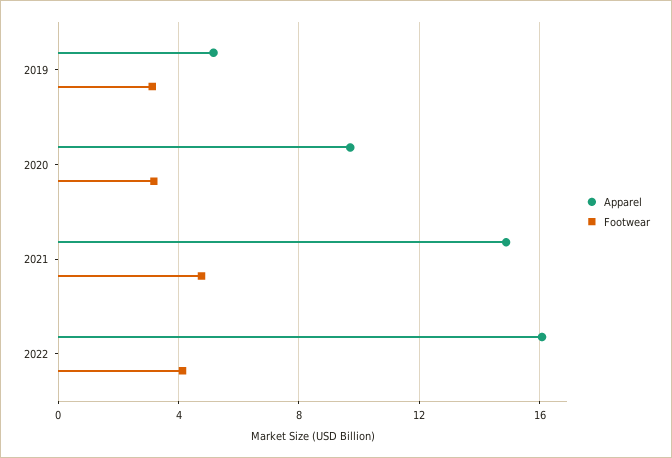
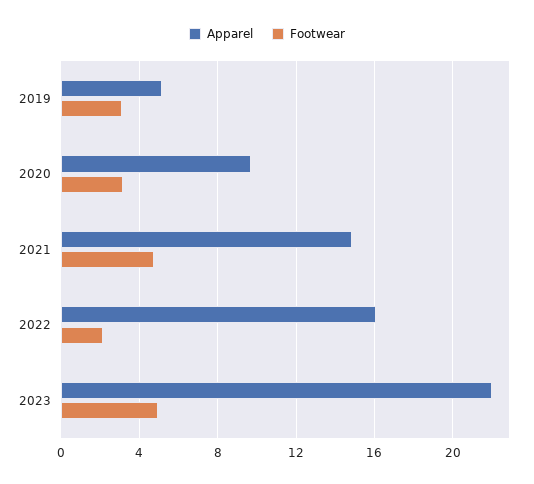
Footwear, 2022: 4 -> 2
Apparel, 2023: none -> 22
Footwear, 2023: none -> 5

